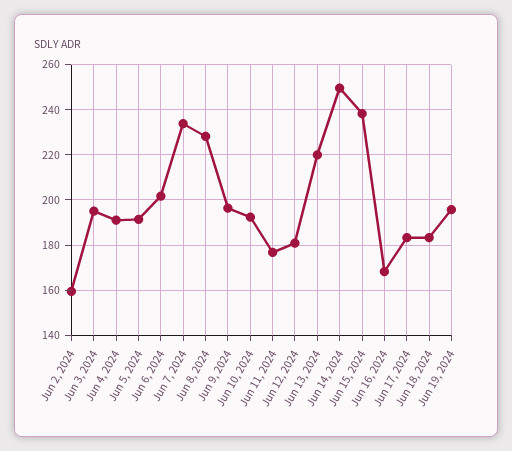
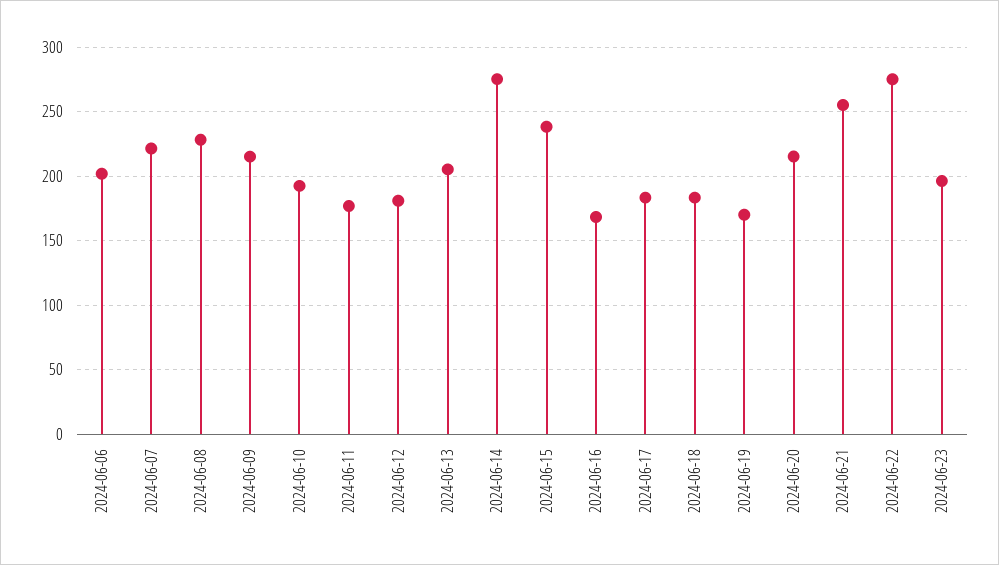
Jun 2, 2024: 160 -> none
Jun 3, 2024: 195 -> none
Jun 4, 2024: 190 -> none
Jun 5, 2024: 190 -> none
Jun 7, 2024: 235 -> 220
Jun 9, 2024: 195 -> 215
Jun 13, 2024: 220 -> 205
Jun 14, 2024: 250 -> 275
Jun 19, 2024: 195 -> 170
2024-06-20: none -> 215
2024-06-21: none -> 255
2024-06-22: none -> 275
2024-06-23: none -> 195

